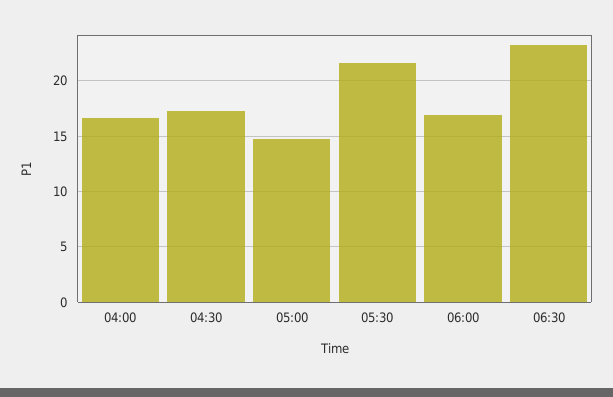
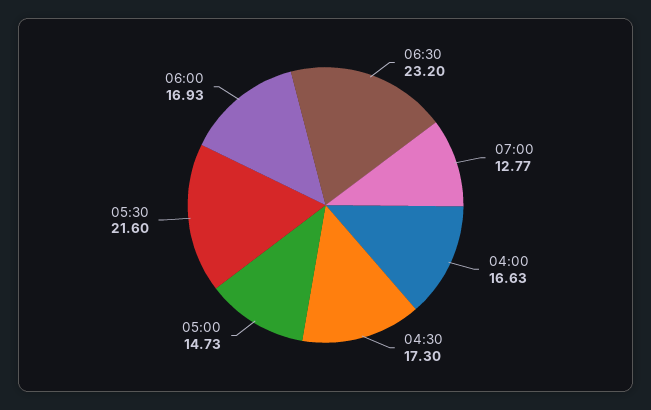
07:00: none -> 12.77

